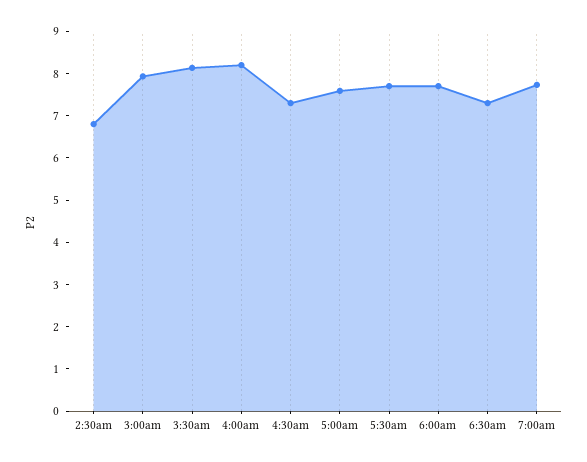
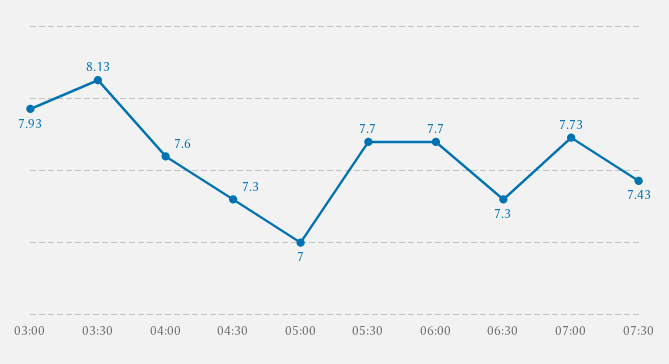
2:30am: 6.8 -> none
4:00am: 8.2 -> 7.6
5:00am: 7.6 -> 7
07:30: none -> 7.43

